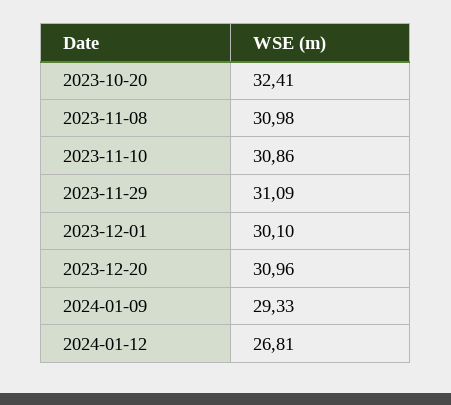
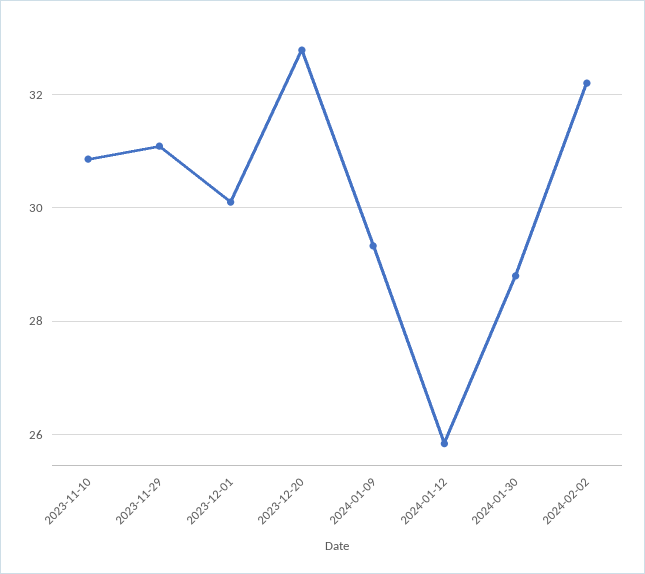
2023-10-20: 32.41 -> none
2023-11-08: 30.98 -> none
2023-12-20: 30.96 -> 32.8
2024-01-12: 26.81 -> 25.8
2024-01-30: none -> 28.8
2024-02-02: none -> 32.2

